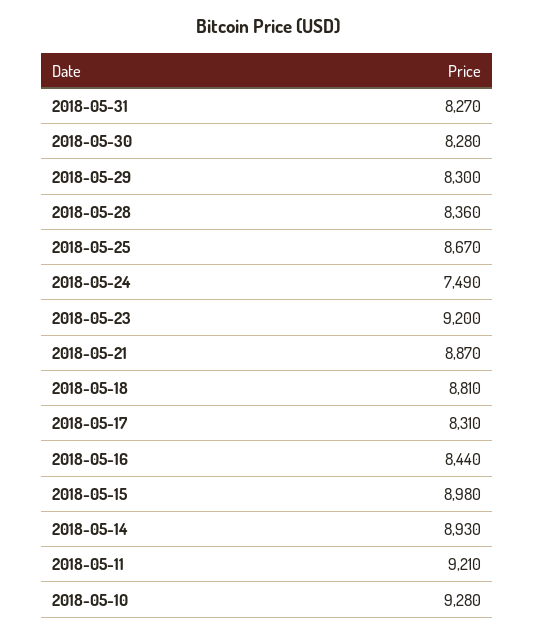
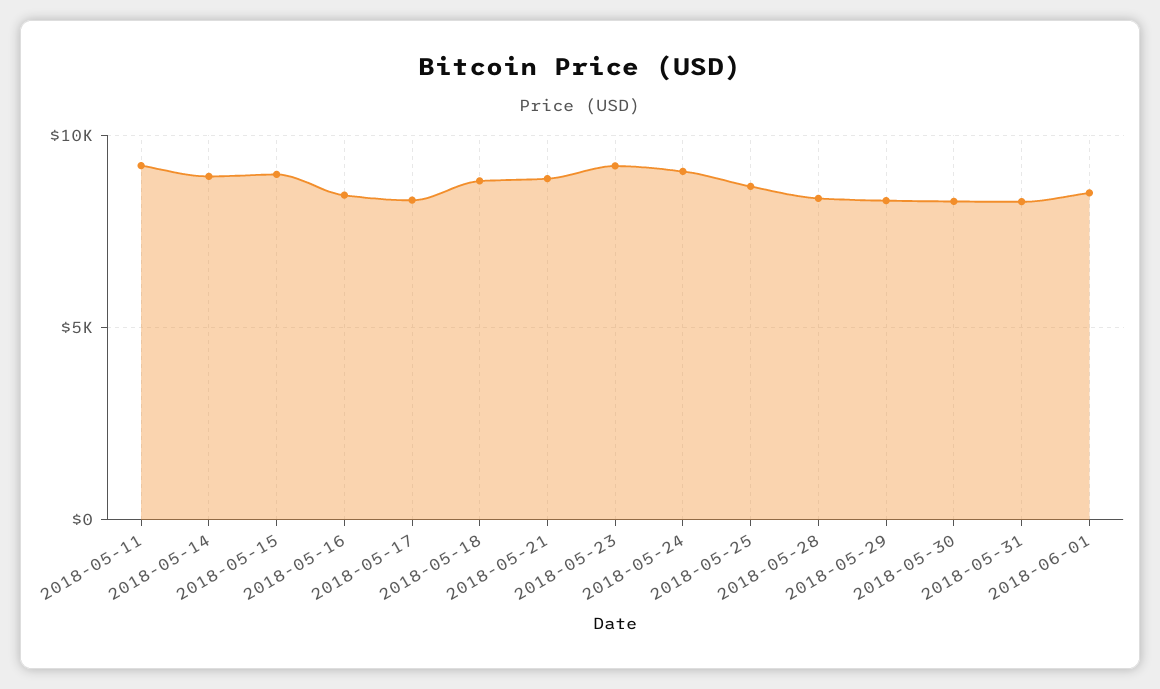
2018-05-24: 7490 -> 9000
2018-05-10: 9280 -> none
2018-06-01: none -> 8500

